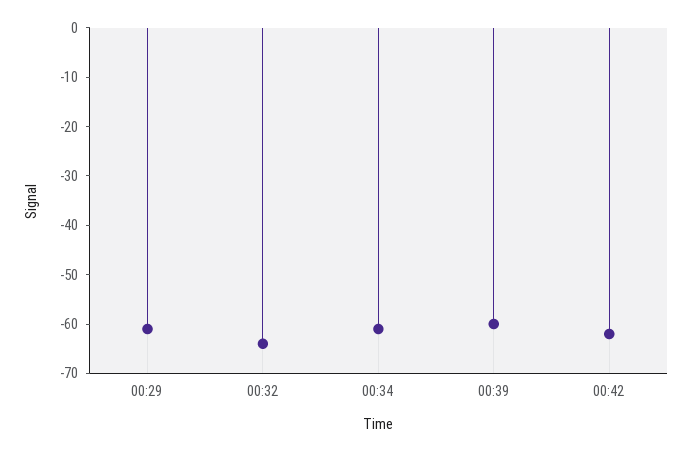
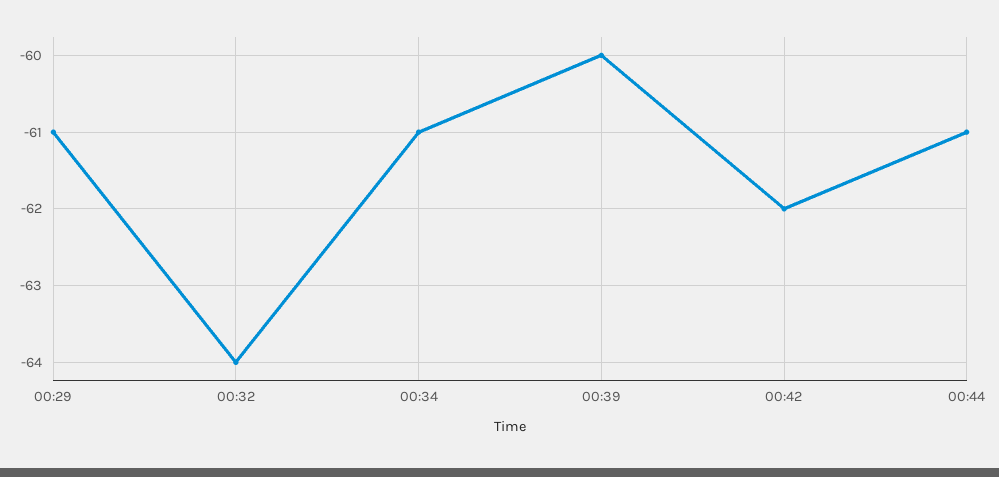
00:44: none -> -61

